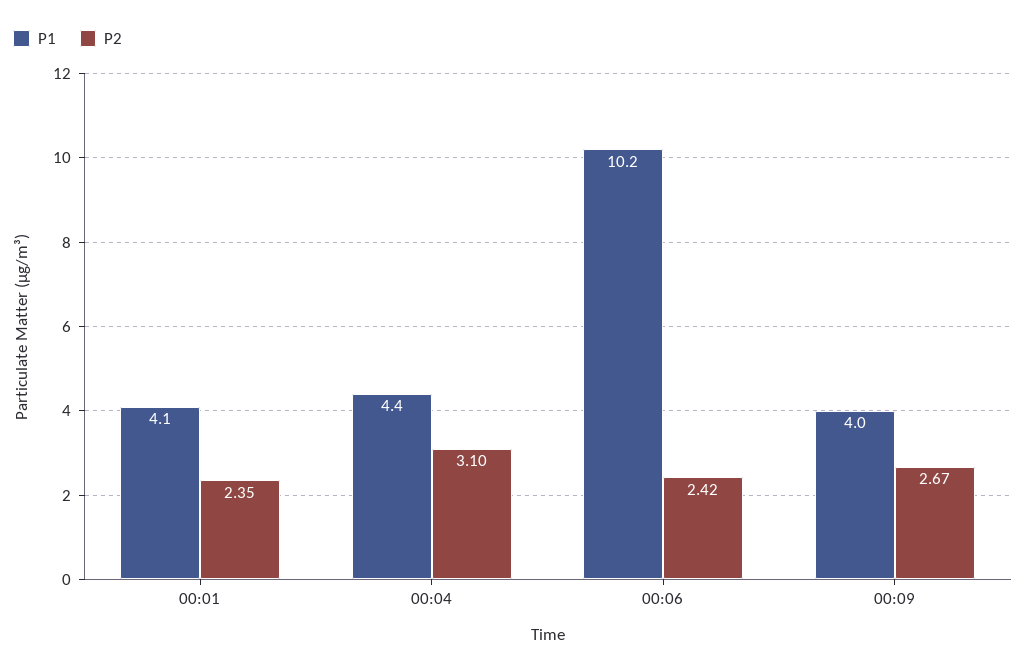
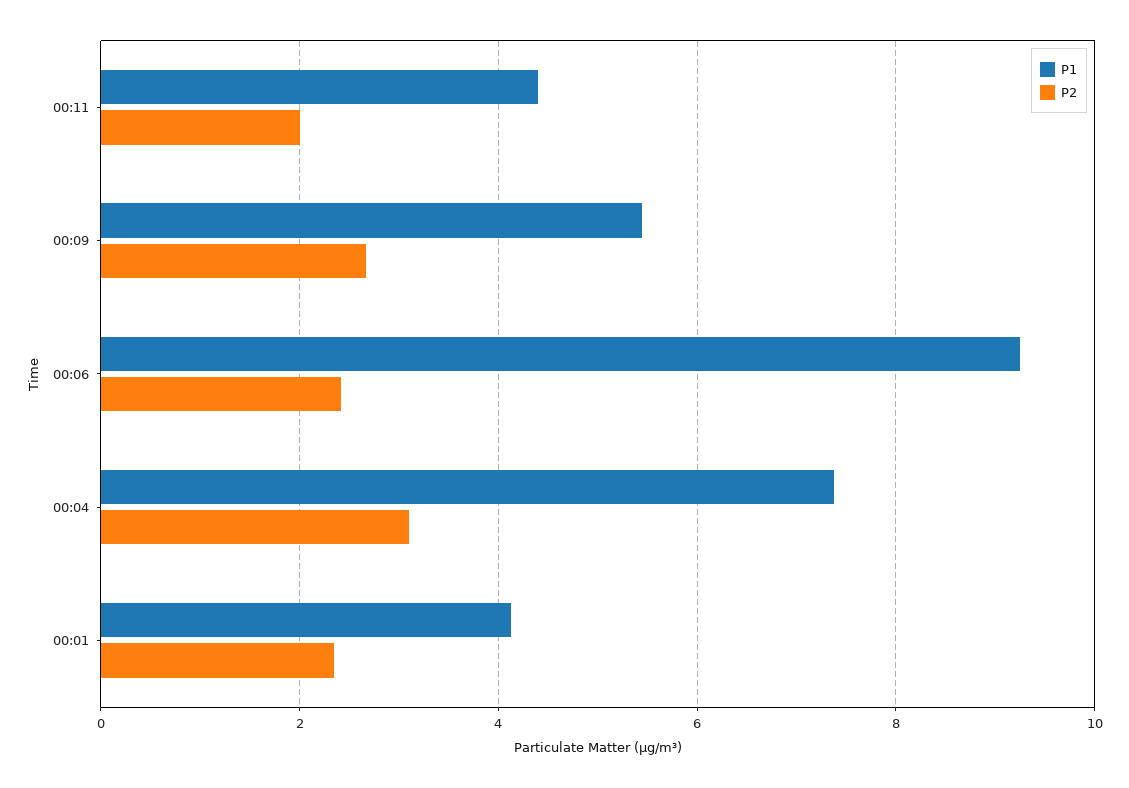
P1, 00:04: 4.4 -> 7.4
P1, 00:06: 10.2 -> 9.2
P1, 00:09: 4 -> 5.4
P1, 00:11: none -> 4.4
P2, 00:11: none -> 2

